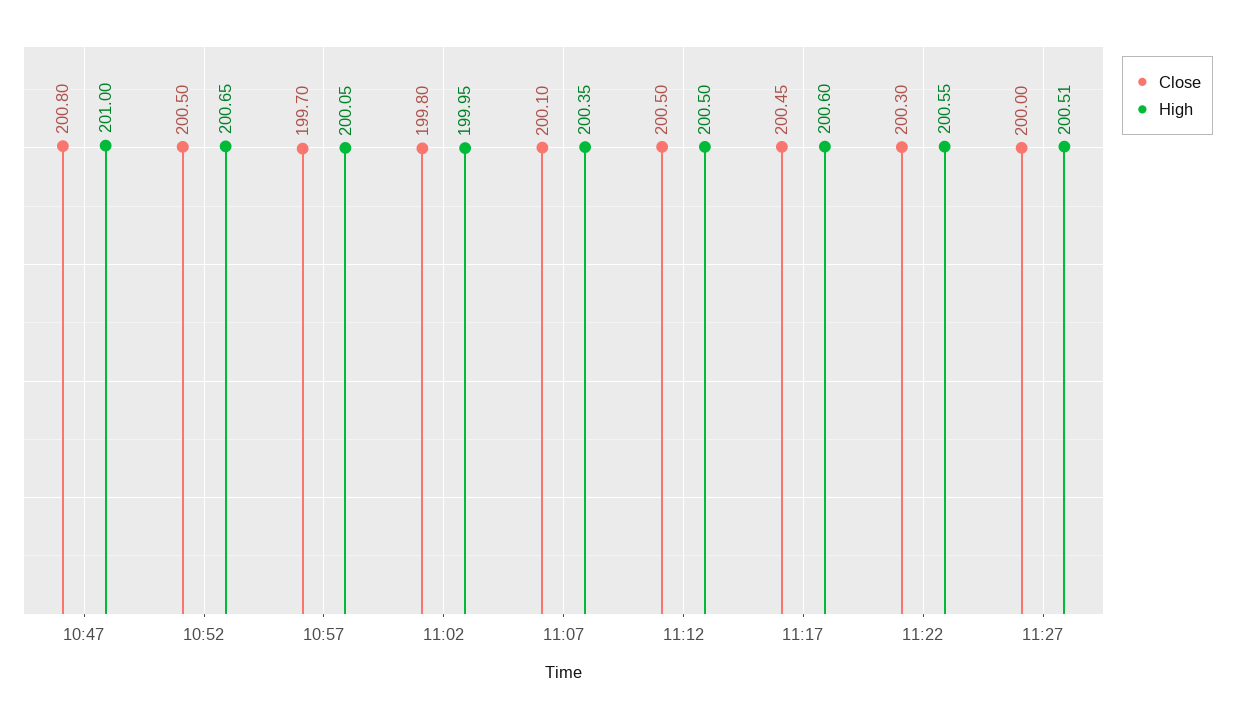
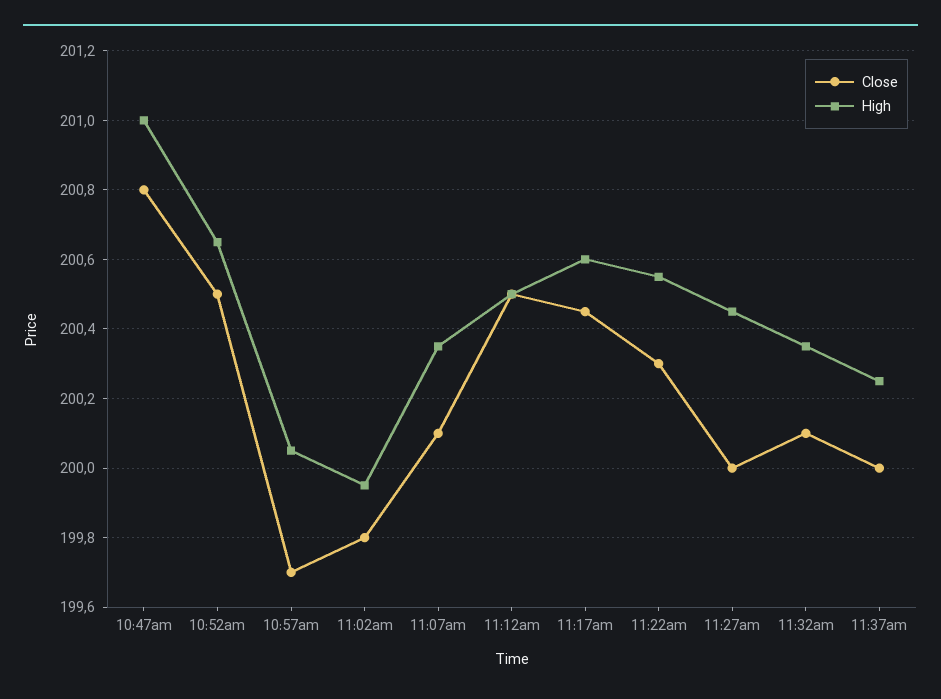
High, 11:27: 200.51 -> 200.45
Close, 11:32am: none -> 200.1
High, 11:32am: none -> 200.35
Close, 11:37am: none -> 200
High, 11:37am: none -> 200.25

